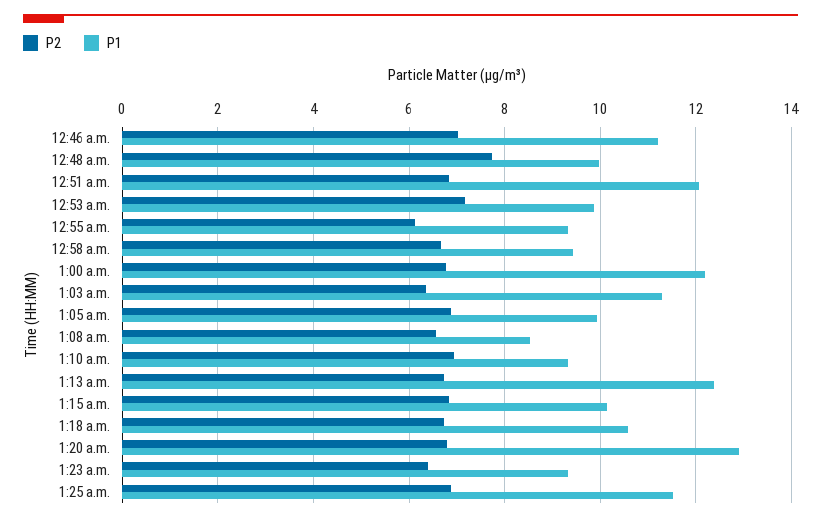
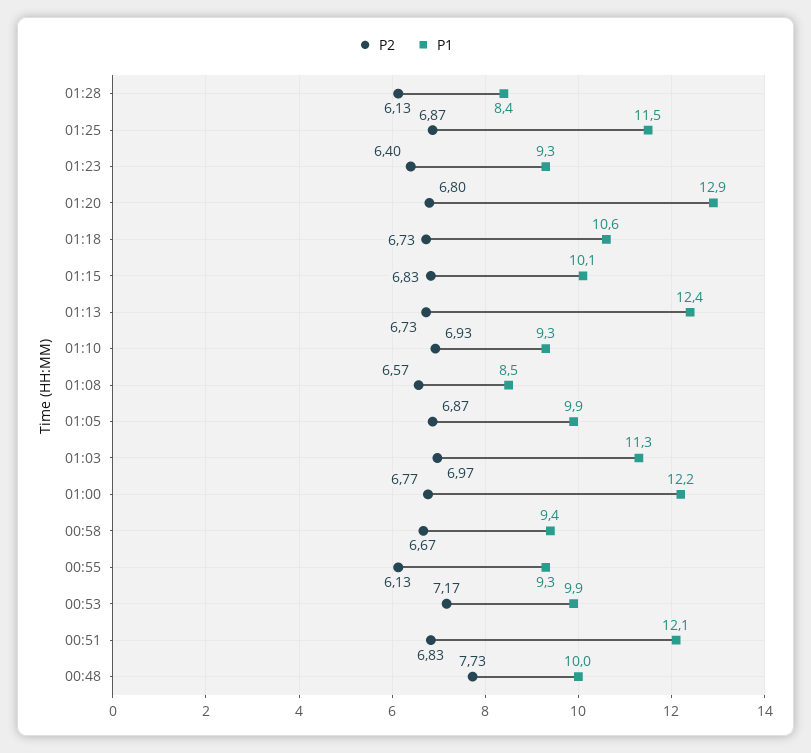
P2, 12:46 a.m.: 7 -> none
P1, 12:46 a.m.: 11.2 -> none
P2, 1:03 a.m.: 6.4 -> 6.97
P2, 01:28: none -> 6.13
P1, 01:28: none -> 8.4

